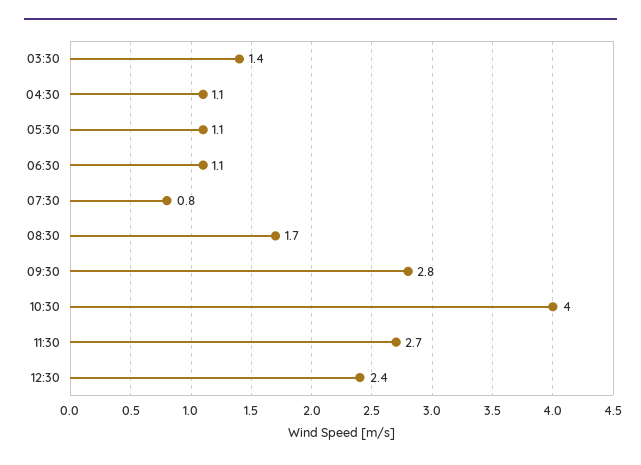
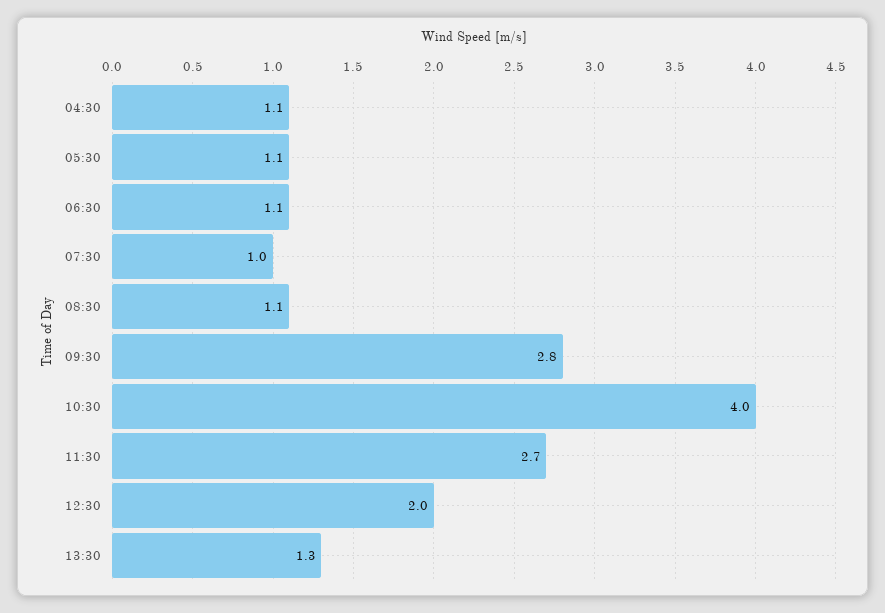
03:30: 1.4 -> none
07:30: 0.8 -> 1
08:30: 1.7 -> 1.1
12:30: 2.4 -> 2
13:30: none -> 1.3

